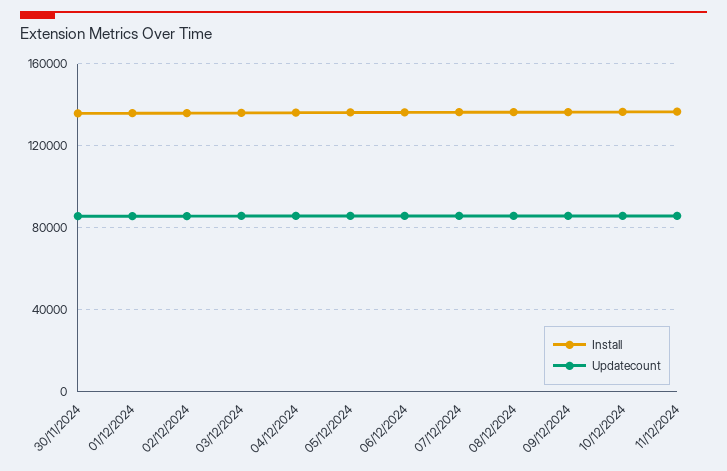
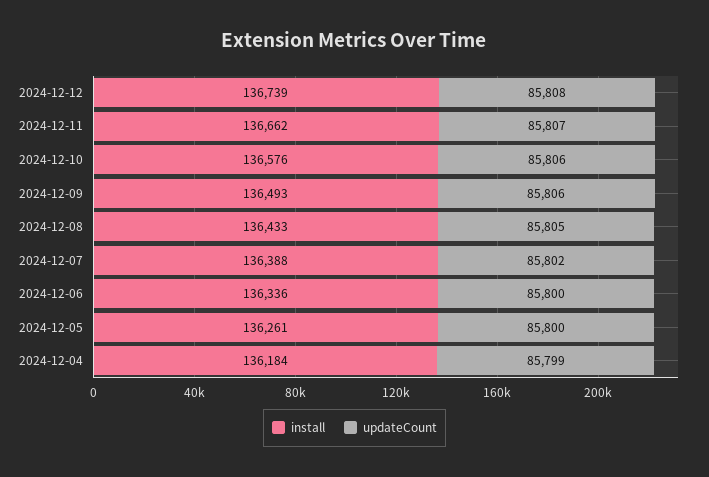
Install, 30/11/2024: 135000 -> none
Updatecount, 30/11/2024: 85000 -> none
Install, 01/12/2024: 135000 -> none
Updatecount, 01/12/2024: 85000 -> none
Install, 02/12/2024: 135000 -> none
Updatecount, 02/12/2024: 85000 -> none
Install, 03/12/2024: 135000 -> none
Updatecount, 03/12/2024: 85000 -> none
Install, 2024-12-12: none -> 136739
Updatecount, 2024-12-12: none -> 85808

